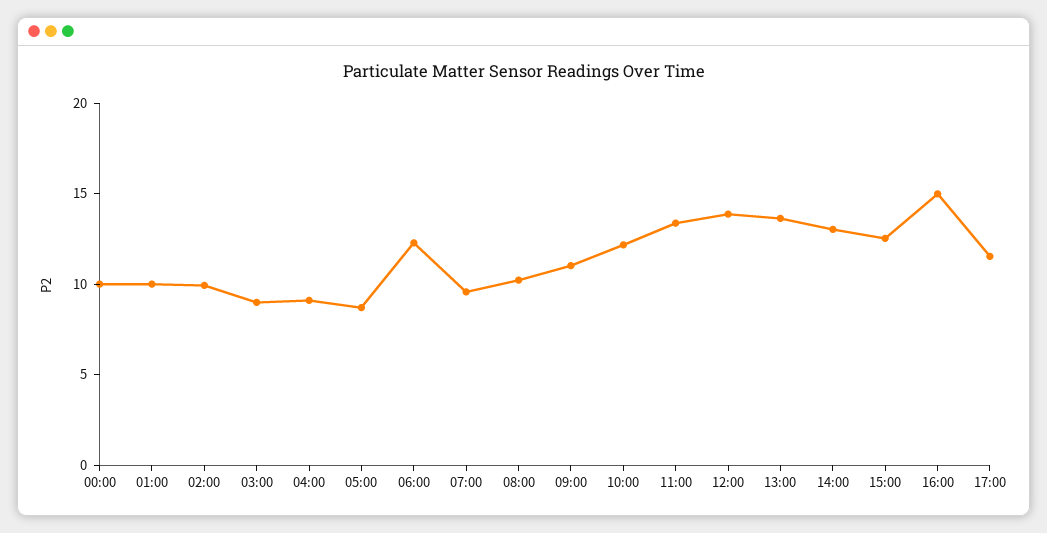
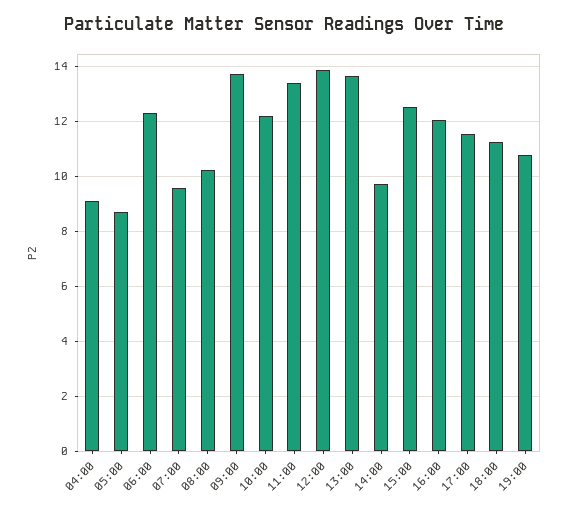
00:00: 10 -> none
01:00: 10 -> none
02:00: 10 -> none
03:00: 9 -> none
09:00: 11 -> 13.75
14:00: 13 -> 9.75
16:00: 15 -> 12
18:00: none -> 11.25
19:00: none -> 10.75

